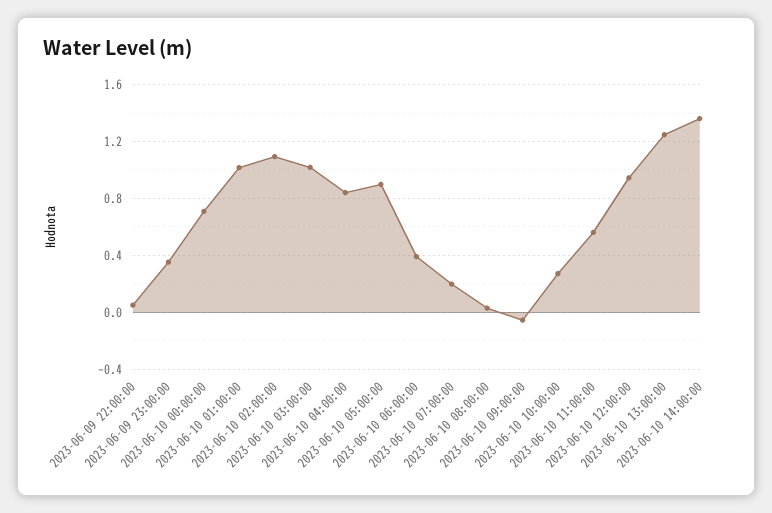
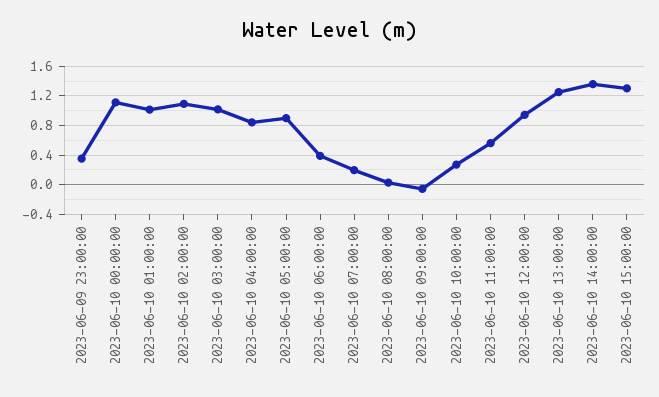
2023-06-09 22:00:00: 0.05 -> none
2023-06-10 00:00:00: 0.7 -> 1.1
2023-06-10 15:00:00: none -> 1.3

